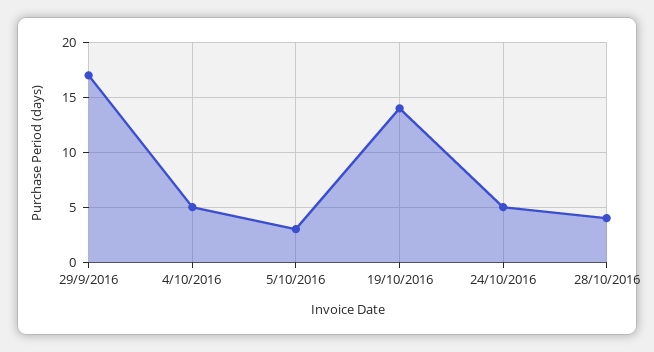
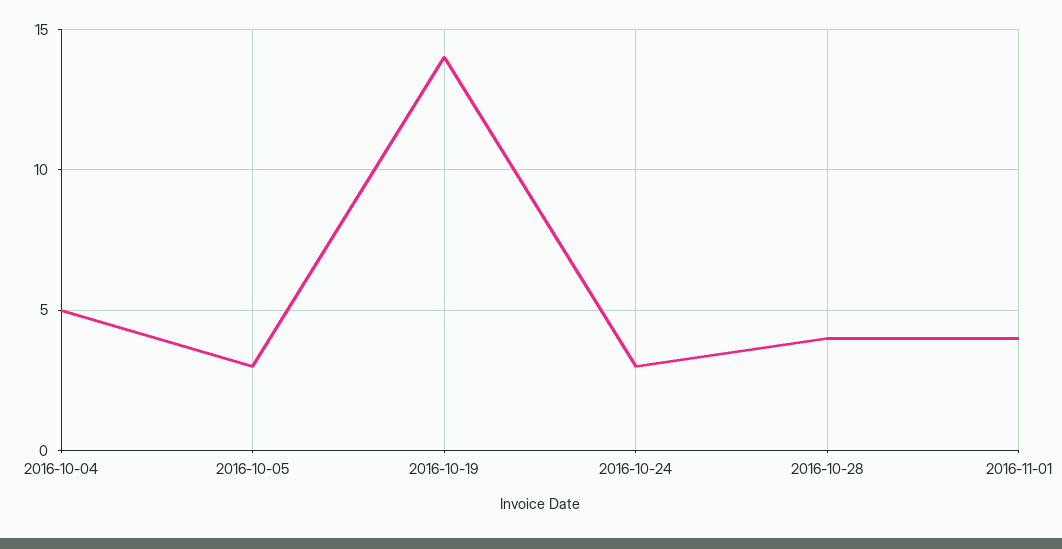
29/9/2016: 17 -> none
24/10/2016: 5 -> 3
2016-11-01: none -> 4

